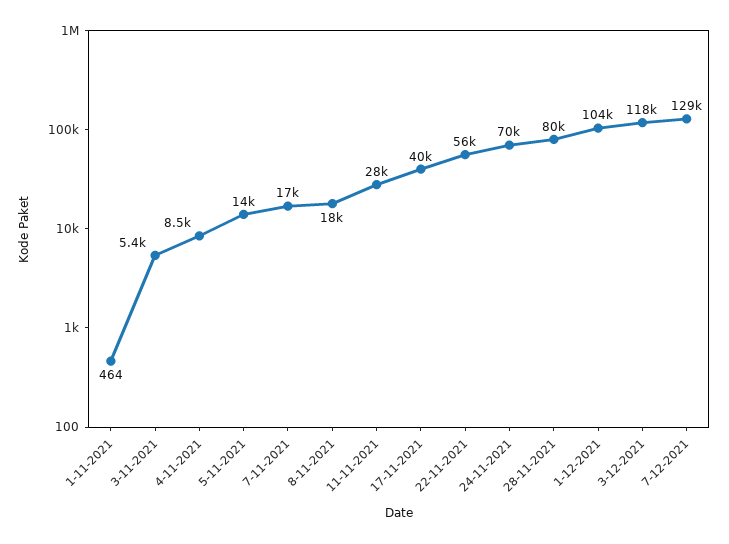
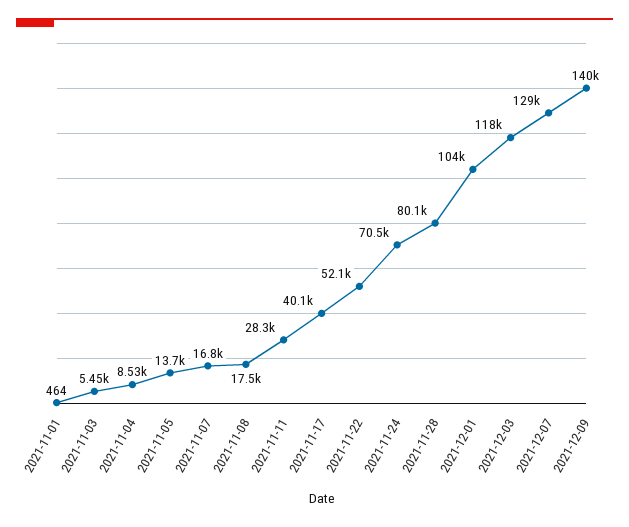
22-11-2021: 56000 -> 52100
2021-12-09: none -> 140000

